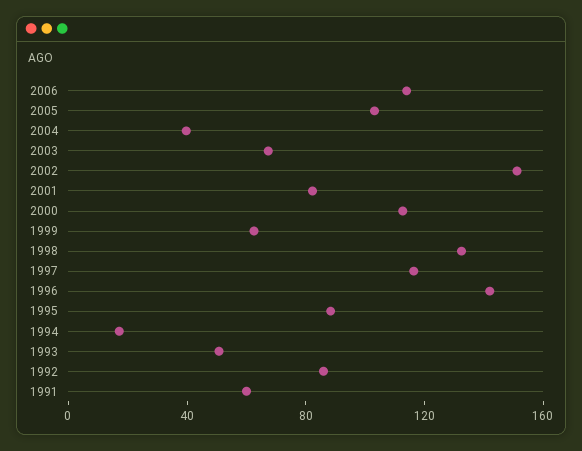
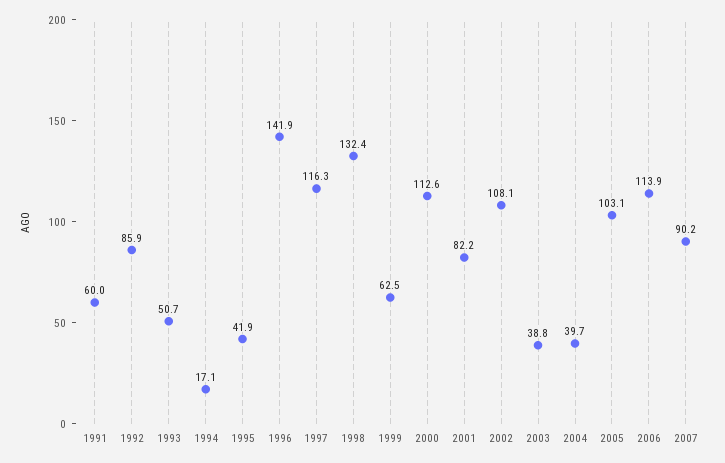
2003: 70 -> 38.8
2002: 150 -> 108.1
1995: 90 -> 41.9
2007: none -> 90.2

